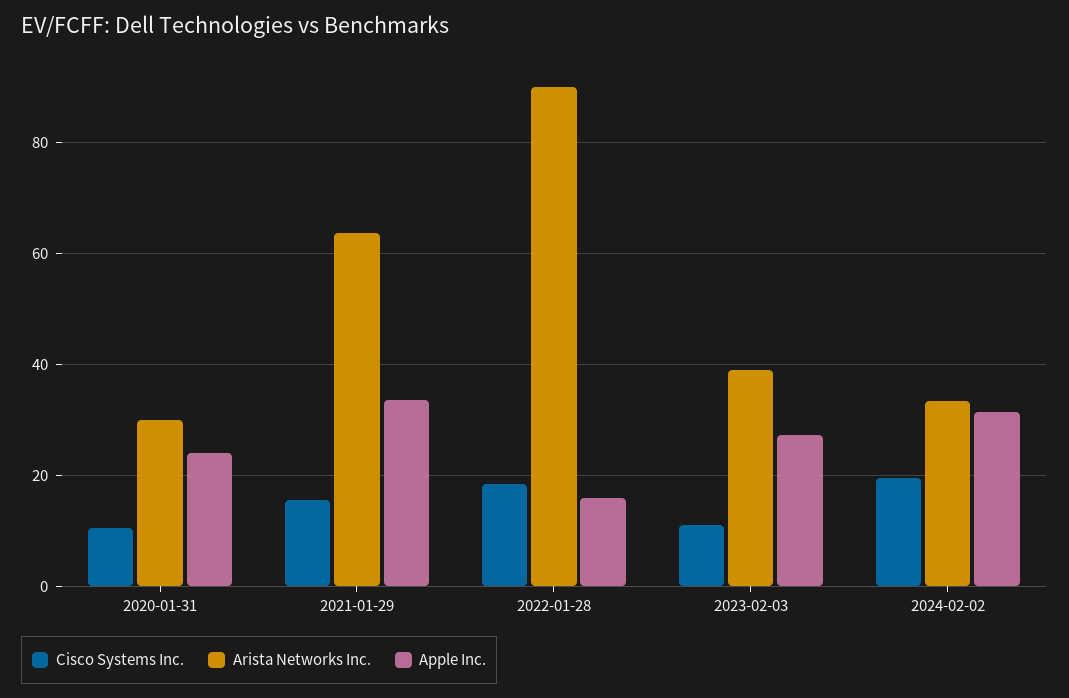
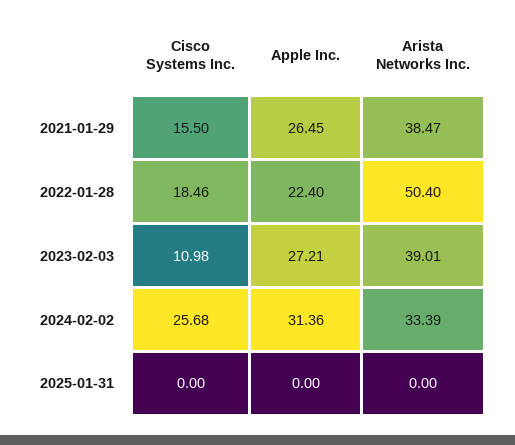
Cisco Systems Inc., 2020-01-31: 10 -> none
Arista Networks Inc., 2020-01-31: 30 -> none
Apple Inc., 2020-01-31: 24 -> none
Arista Networks Inc., 2021-01-29: 64 -> 38.47
Apple Inc., 2021-01-29: 34 -> 26.45
Arista Networks Inc., 2022-01-28: 90 -> 50.4
Apple Inc., 2022-01-28: 16 -> 22.4
Cisco Systems Inc., 2024-02-02: 20 -> 25.68
Cisco Systems Inc., 2025-01-31: none -> 0
Apple Inc., 2025-01-31: none -> 0
Arista Networks Inc., 2025-01-31: none -> 0

